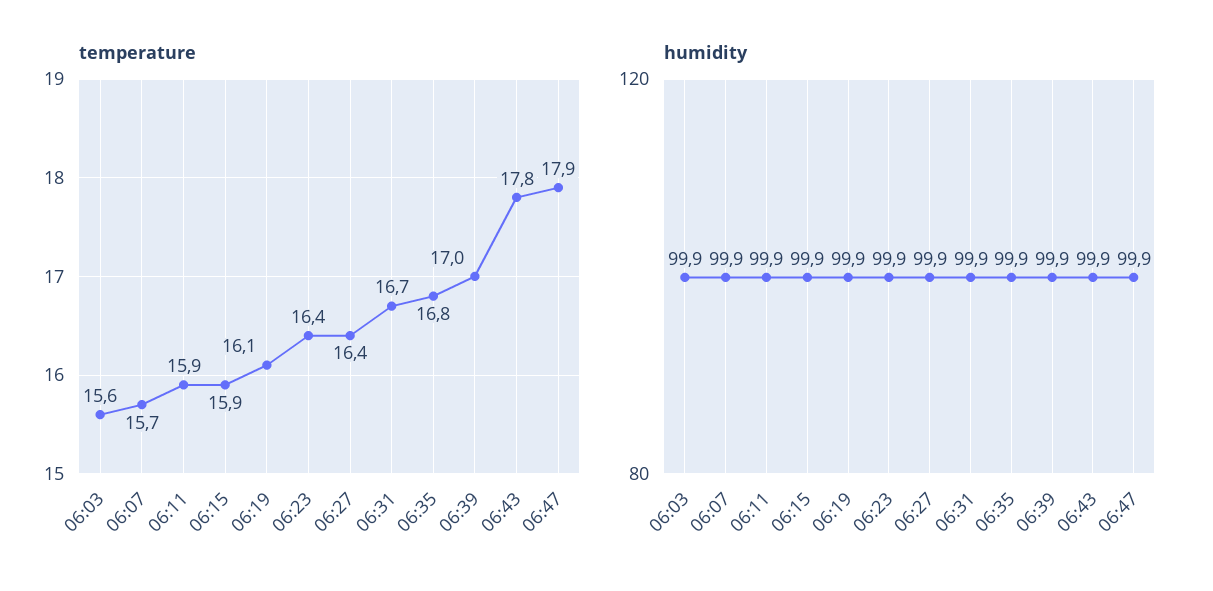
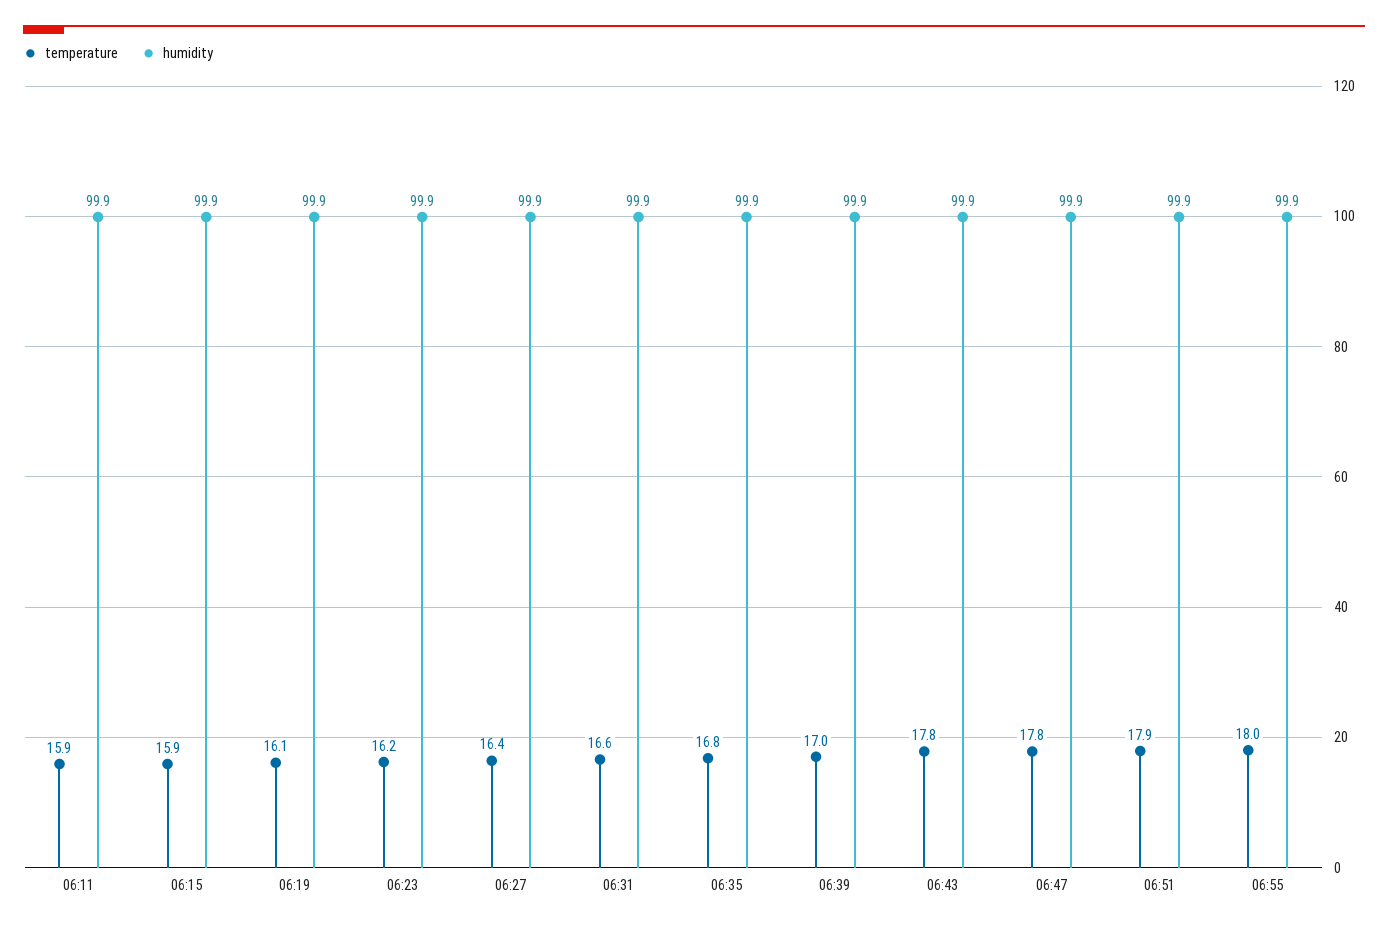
temperature, 06:03: 15.6 -> none
temperature, 06:07: 15.7 -> none
temperature, 06:23: 16.4 -> 16.2
temperature, 06:31: 16.7 -> 16.6
temperature, 06:47: 17.9 -> 17.8
humidity, 06:03: 99.9 -> none
humidity, 06:07: 99.9 -> none
temperature, 06:51: none -> 17.9
humidity, 06:51: none -> 99.9
temperature, 06:55: none -> 18
humidity, 06:55: none -> 99.9

